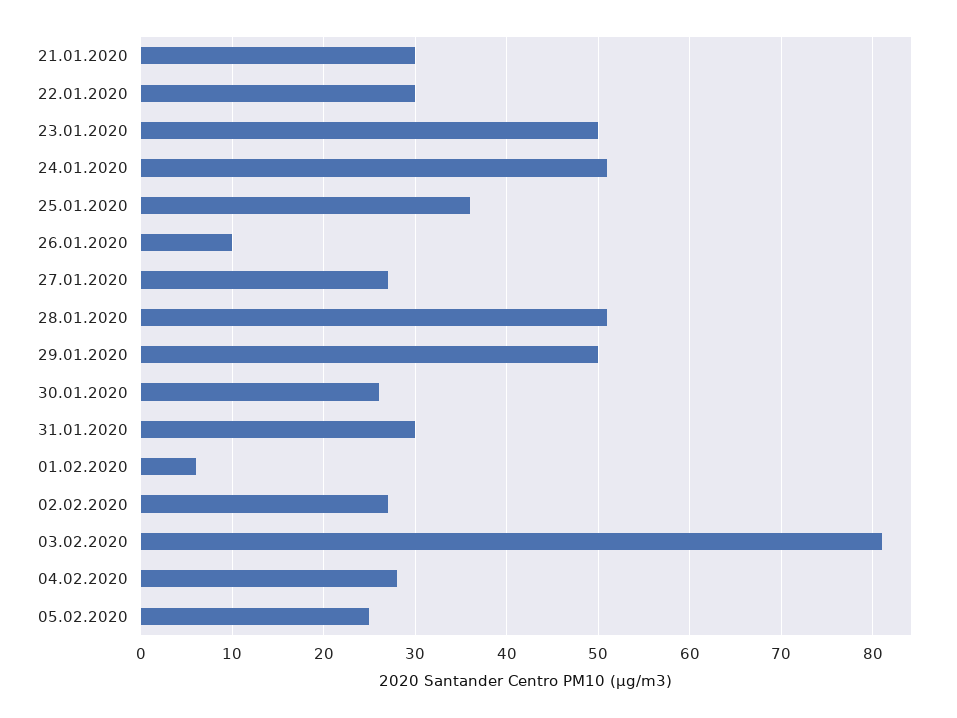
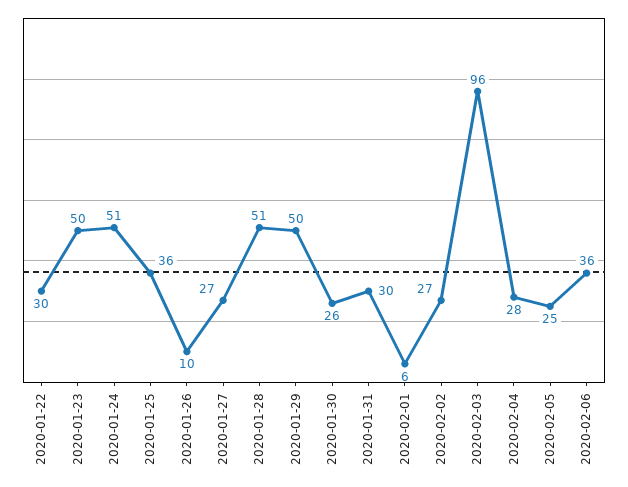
21.01.2020: 30 -> none
03.02.2020: 81 -> 96
2020-02-06: none -> 36

